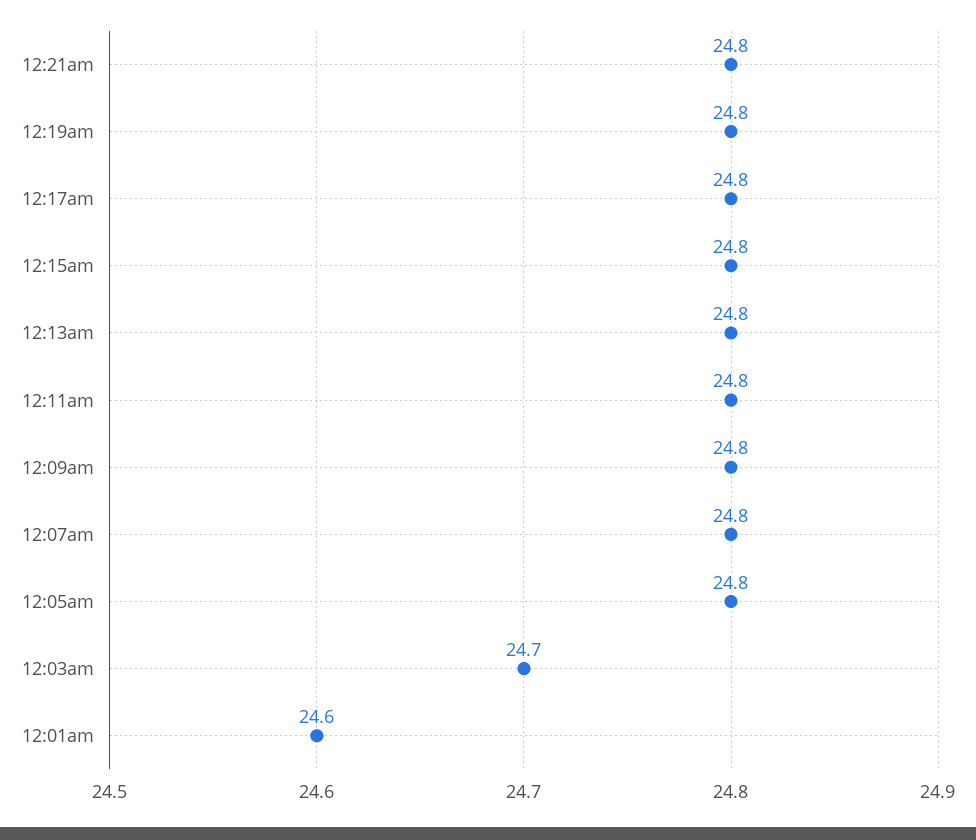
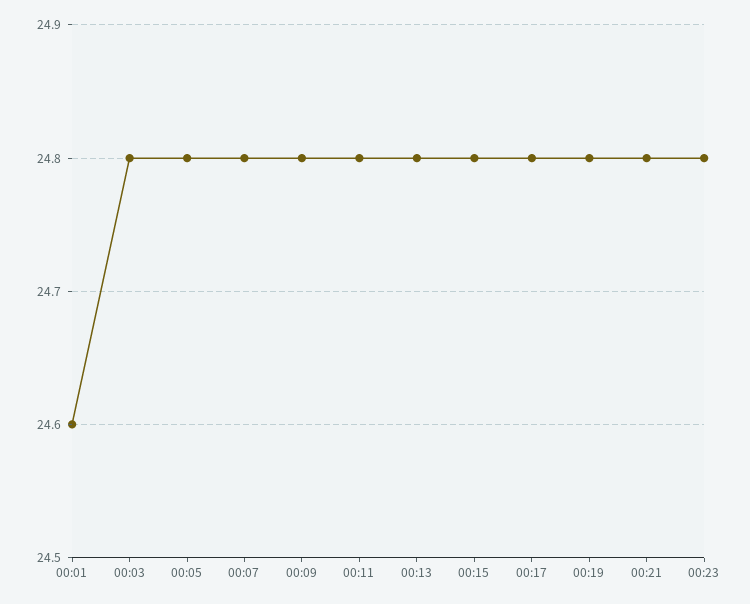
12:03am: 24.7 -> 24.8
00:23: none -> 24.8

